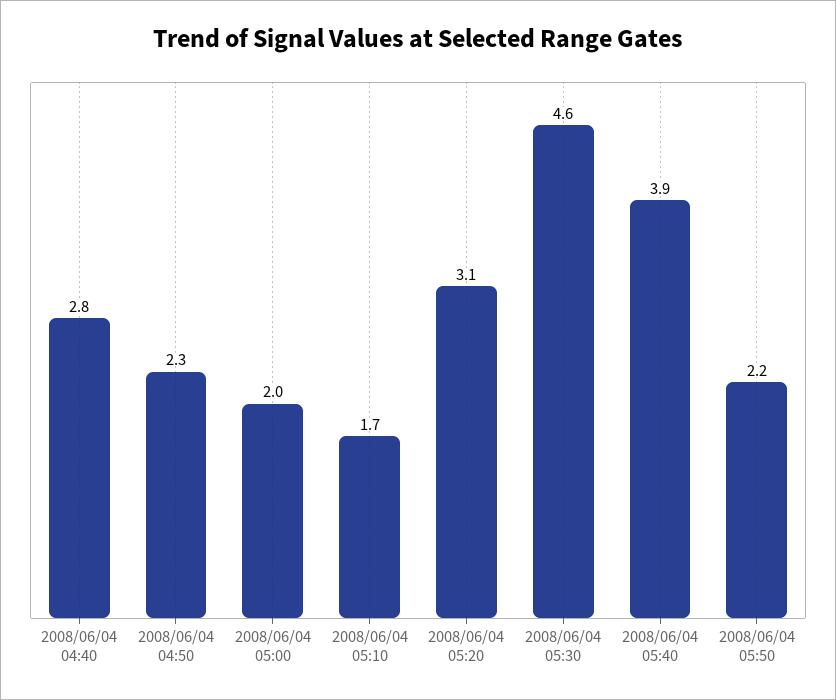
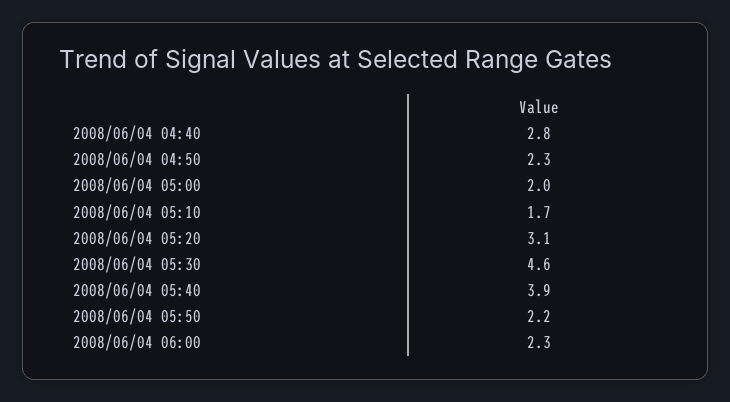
2008/06/04 06:00: none -> 2.3

